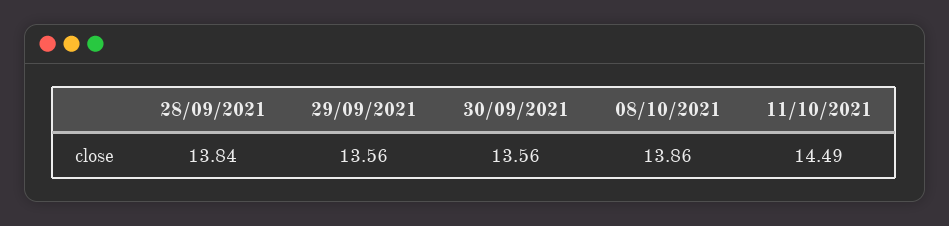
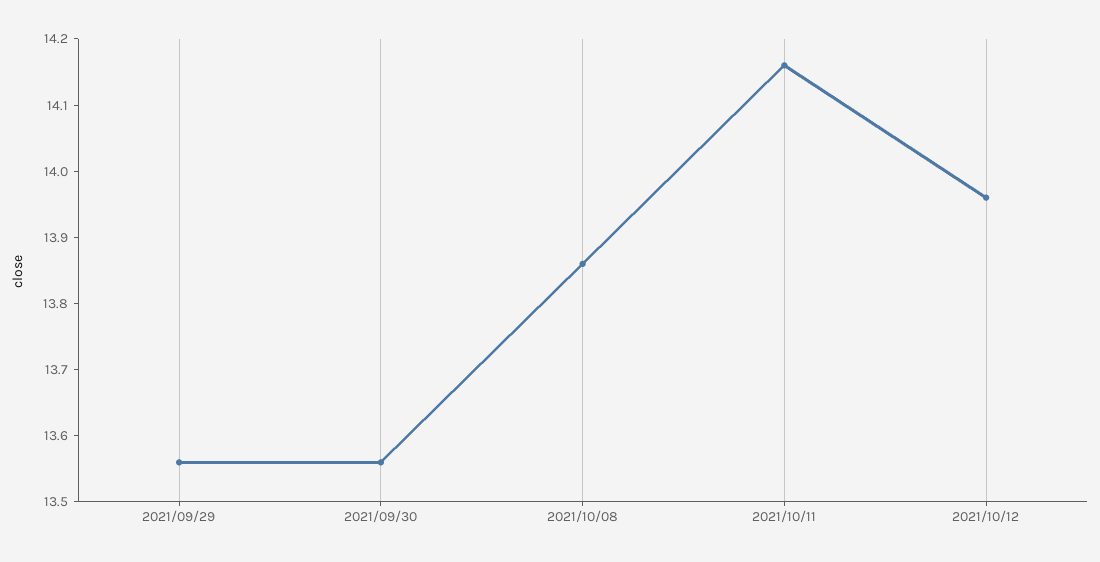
28/09/2021: 13.84 -> none
11/10/2021: 14.49 -> 14.15
2021/10/12: none -> 13.95

